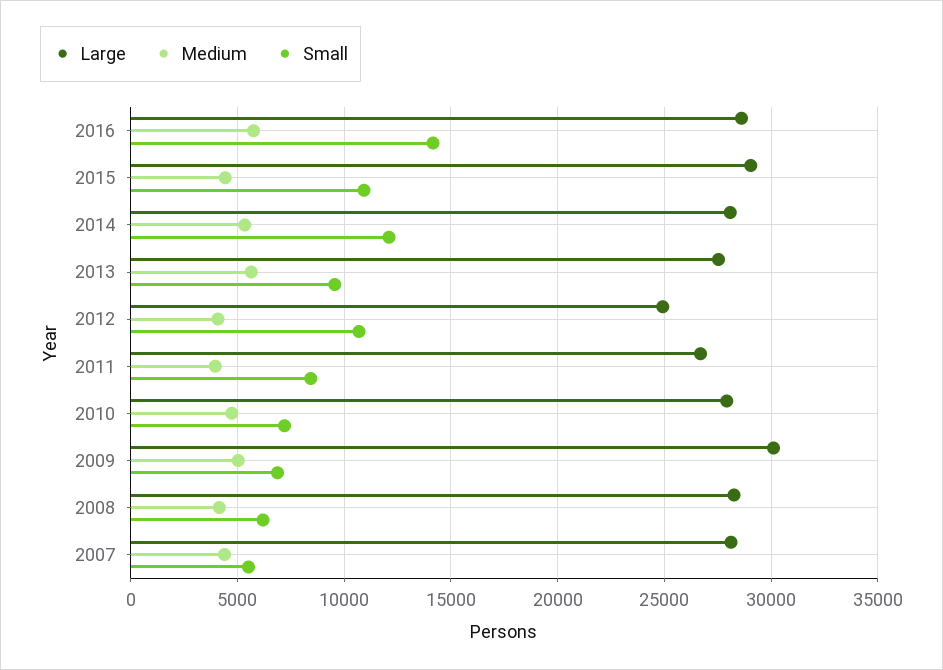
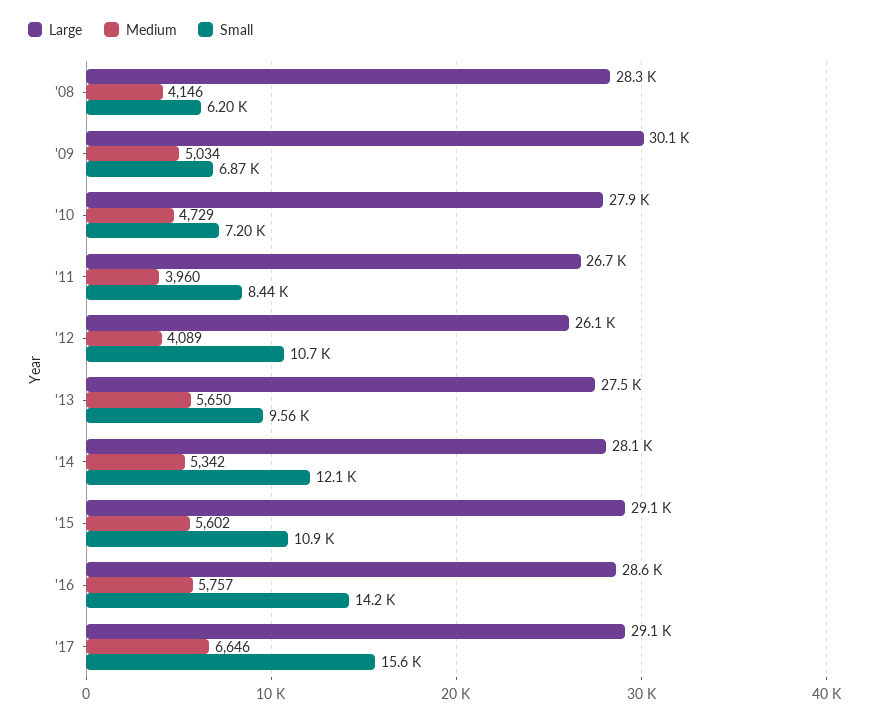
Medium, 2015: 4500 -> 5602
Large, 2012: 25000 -> 26100
Large, 2007: 28000 -> none
Medium, 2007: 4500 -> none
Small, 2007: 5500 -> none
Large, '17: none -> 29100
Medium, '17: none -> 6646
Small, '17: none -> 15600

